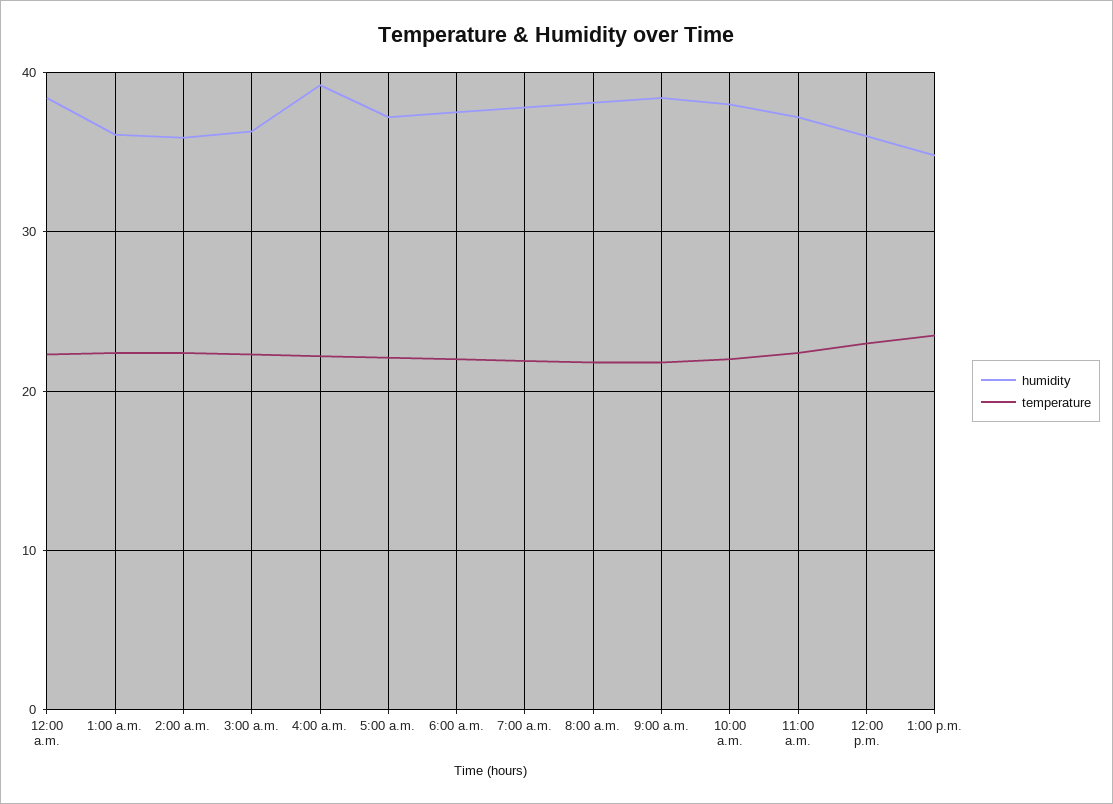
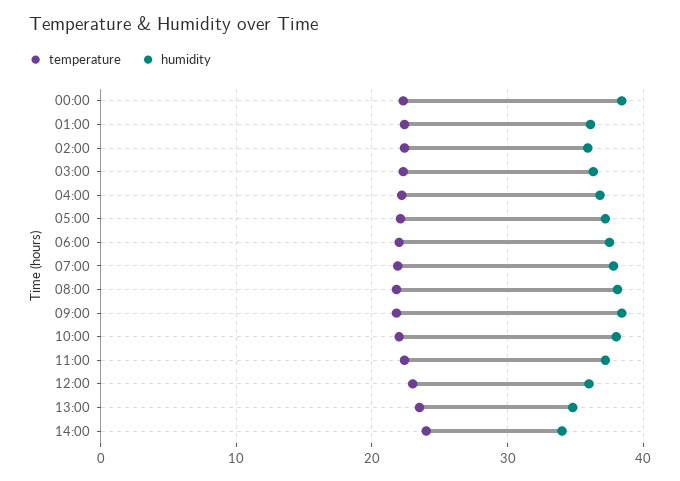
humidity, 4:00 a.m.: 39 -> 37
temperature, 14:00: none -> 24
humidity, 14:00: none -> 34

